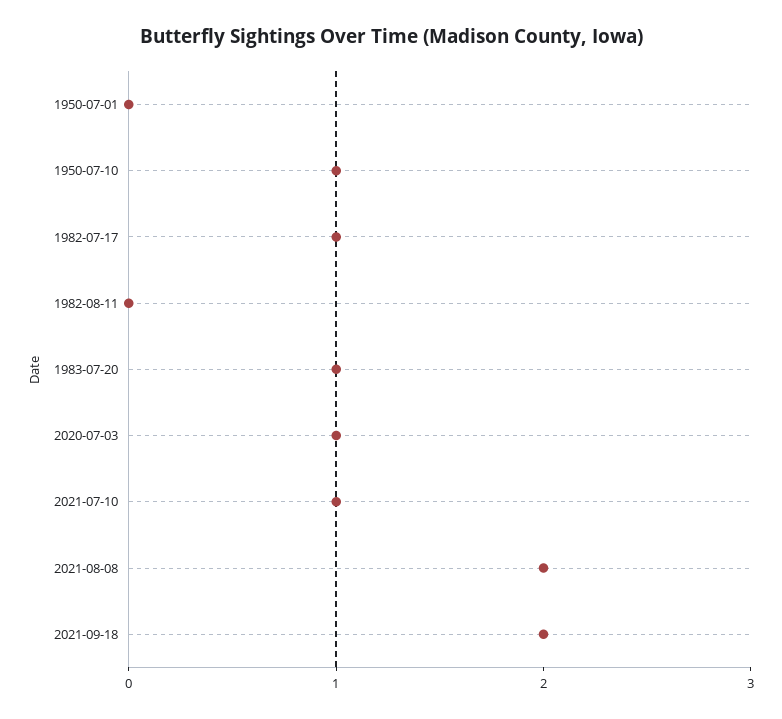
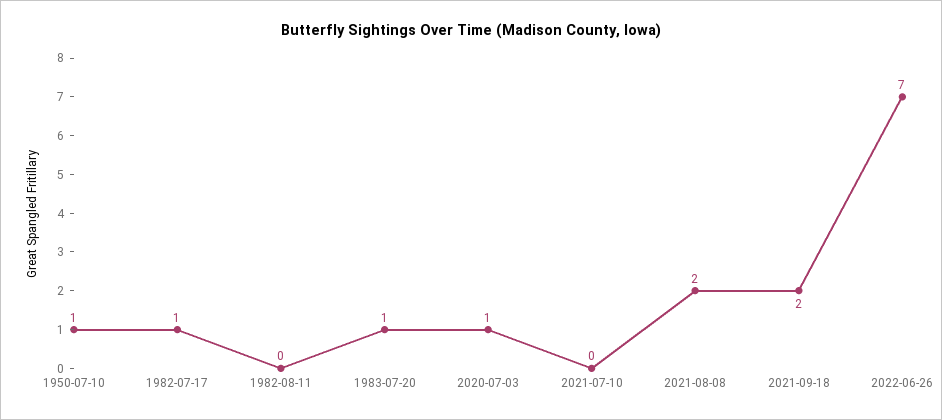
1950-07-01: 0 -> none
2021-07-10: 1 -> 0
2022-06-26: none -> 7

